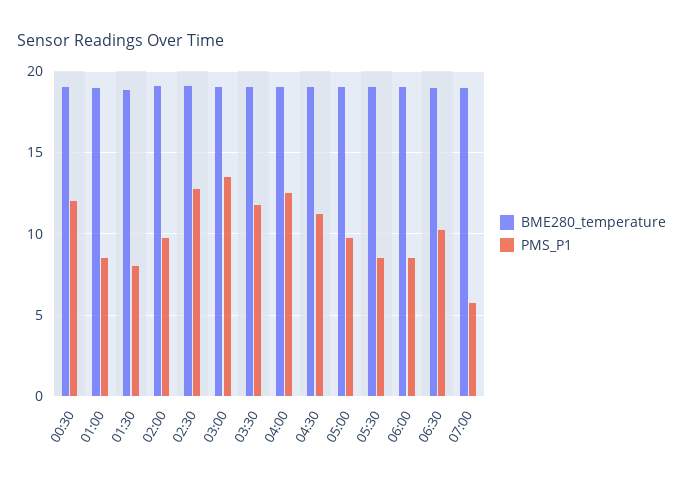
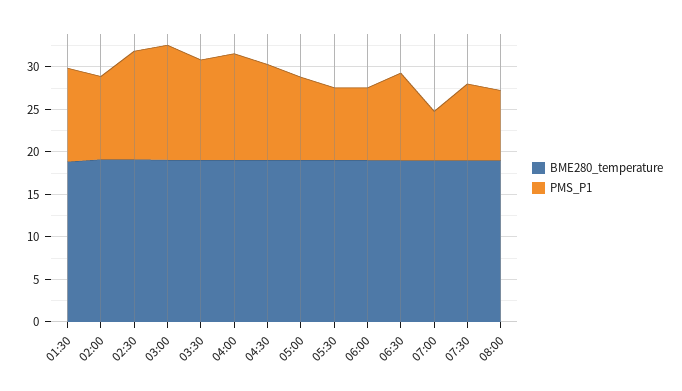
BME280_temperature, 00:30: 19 -> none
PMS_P1, 00:30: 12 -> none
BME280_temperature, 01:00: 19 -> none
PMS_P1, 01:00: 8.5 -> none
PMS_P1, 01:30: 8 -> 11
BME280_temperature, 07:30: none -> 19
PMS_P1, 07:30: none -> 9
BME280_temperature, 08:00: none -> 19
PMS_P1, 08:00: none -> 8

